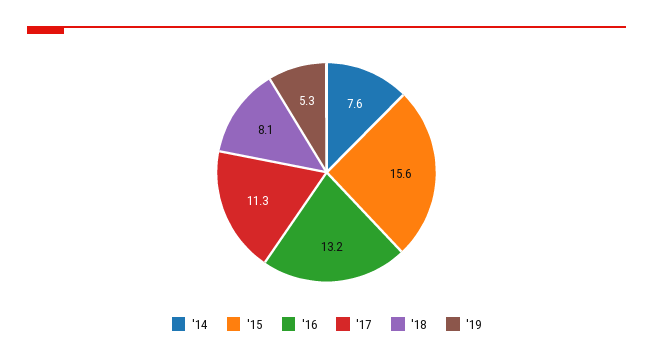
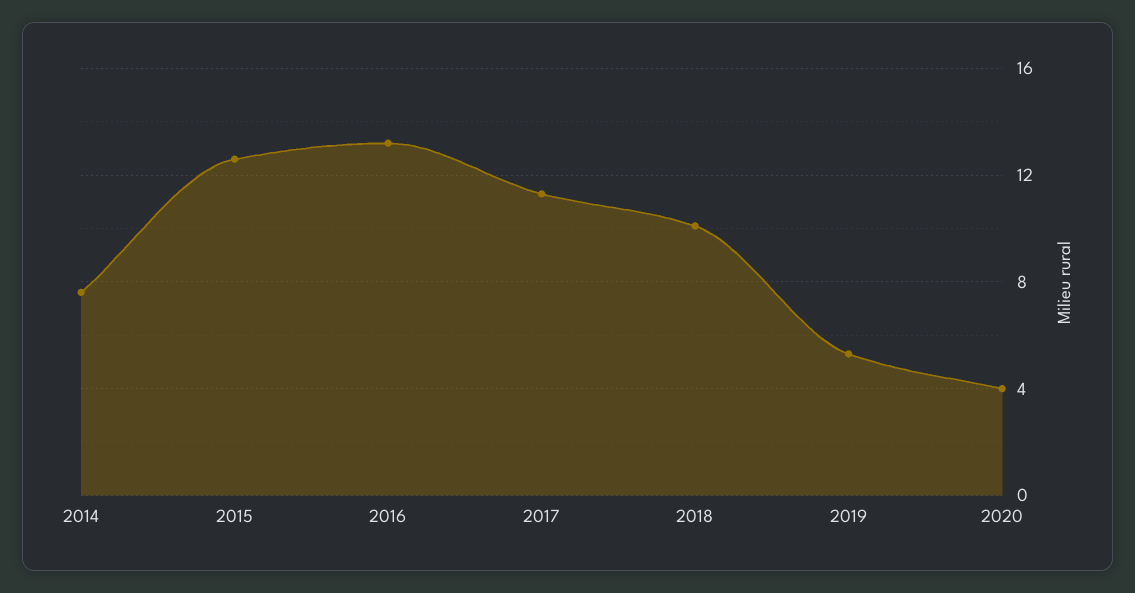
'15: 15.6 -> 12.5
'18: 8.1 -> 10
2020: none -> 4

